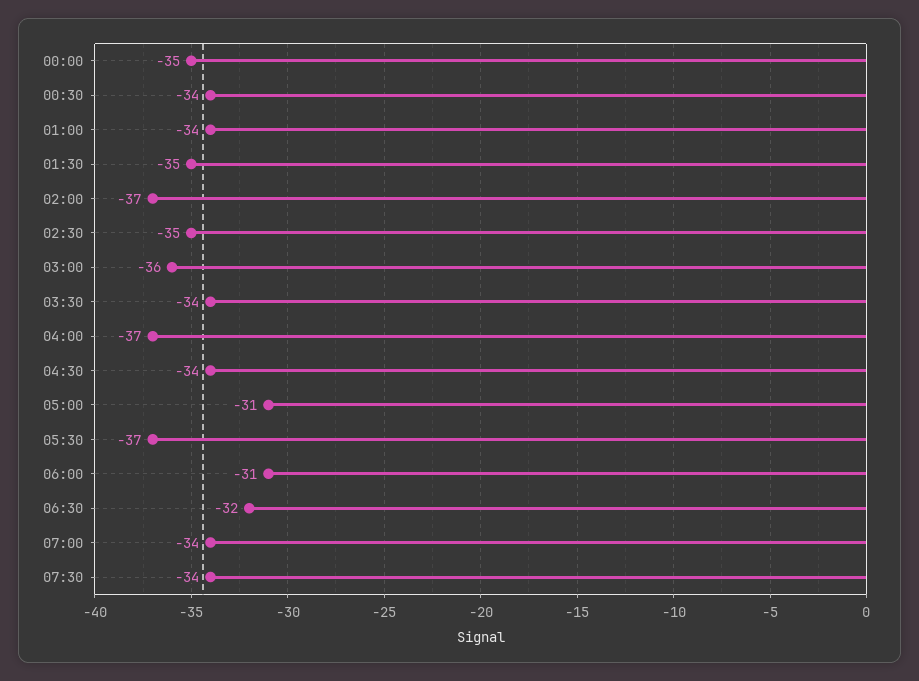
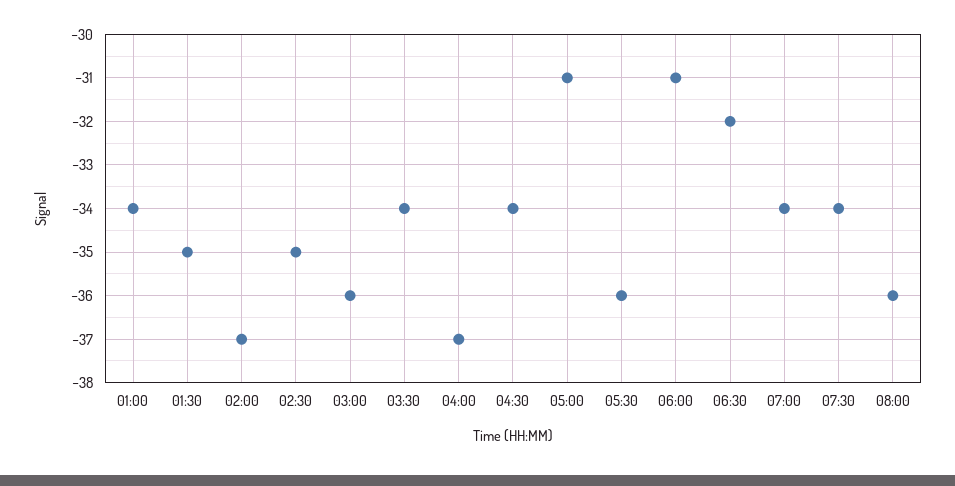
00:00: -35 -> none
00:30: -34 -> none
05:30: -37 -> -36
08:00: none -> -36

